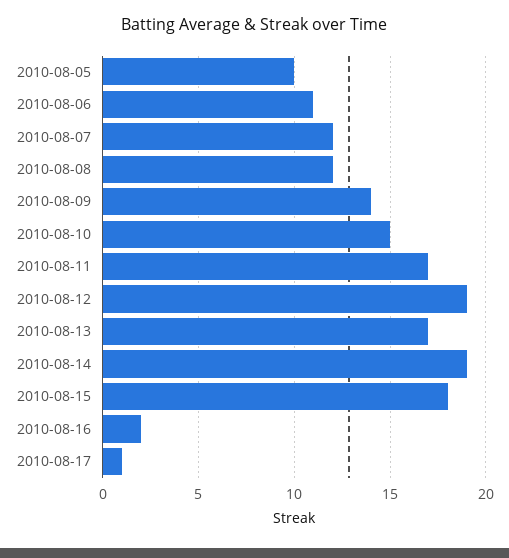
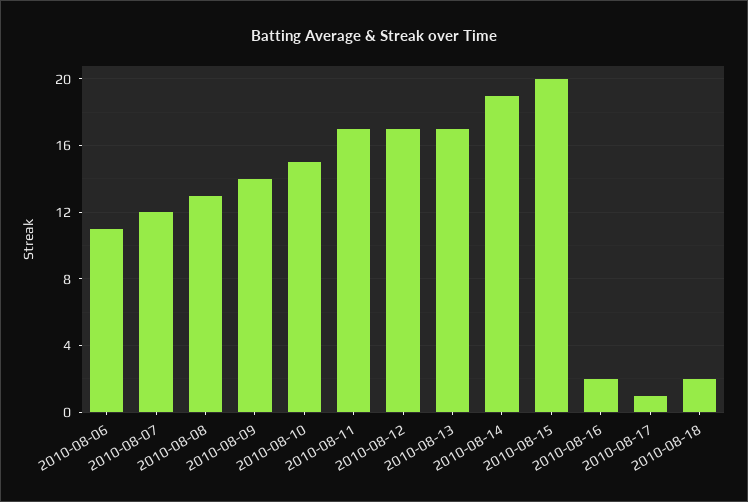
2010-08-05: 10 -> none
2010-08-08: 12 -> 13
2010-08-12: 19 -> 17
2010-08-15: 18 -> 20
2010-08-18: none -> 2

